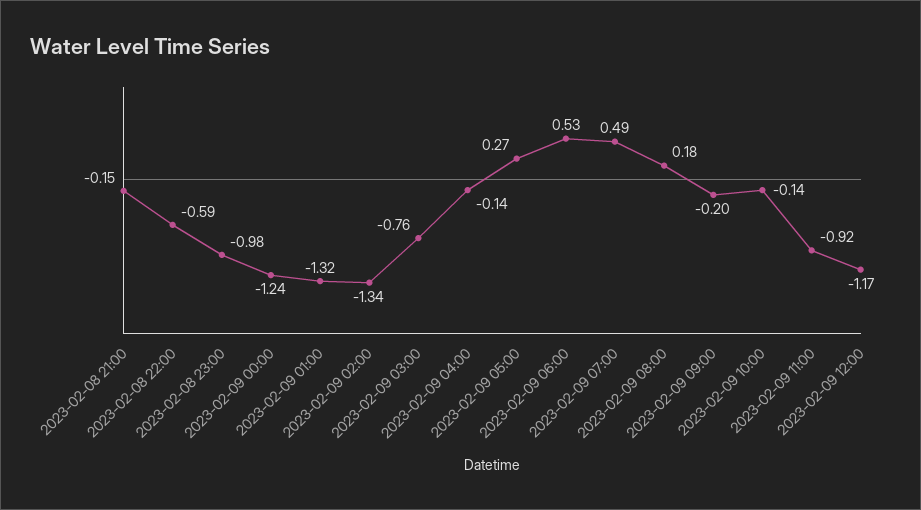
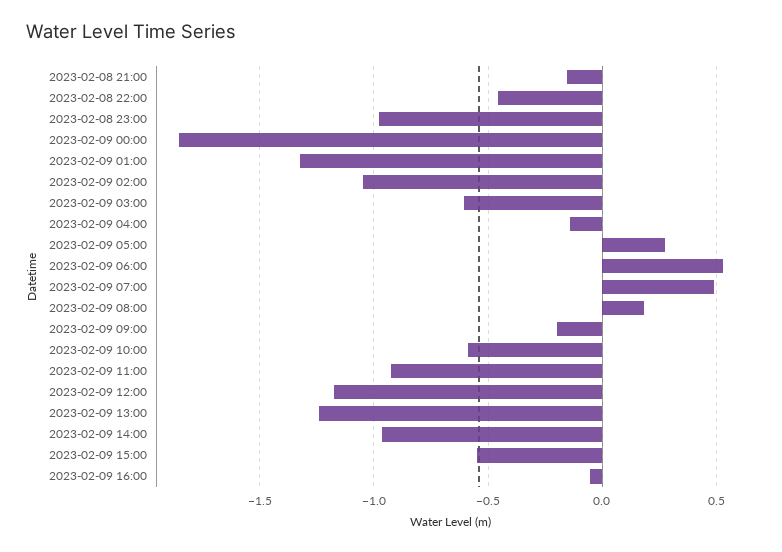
2023-02-08 22:00: -0.59 -> -0.45
2023-02-09 00:00: -1.24 -> -1.85
2023-02-09 02:00: -1.34 -> -1.05
2023-02-09 03:00: -0.76 -> -0.6
2023-02-09 10:00: -0.14 -> -0.6
2023-02-09 13:00: none -> -1.25
2023-02-09 14:00: none -> -0.95
2023-02-09 15:00: none -> -0.55
2023-02-09 16:00: none -> -0.05

